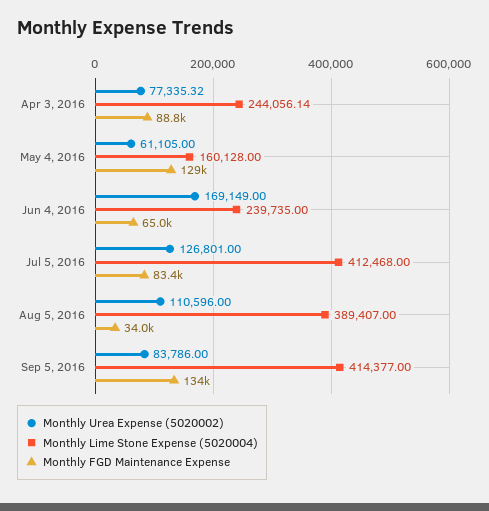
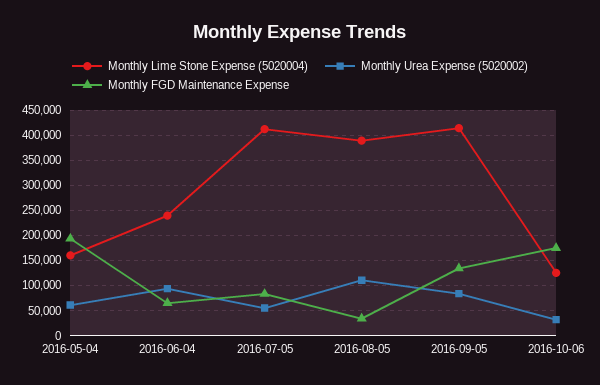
Monthly Urea Expense (5020002), Apr 3, 2016: 77335.32 -> none
Monthly Lime Stone Expense (5020004), Apr 3, 2016: 244056.14 -> none
Monthly FGD Maintenance Expense, Apr 3, 2016: 88800 -> none
Monthly FGD Maintenance Expense, May 4, 2016: 129000 -> 200000
Monthly Urea Expense (5020002), Jun 4, 2016: 169149 -> 100000
Monthly Urea Expense (5020002), Jul 5, 2016: 126801 -> 50000
Monthly Lime Stone Expense (5020004), 2016-10-06: none -> 125000
Monthly Urea Expense (5020002), 2016-10-06: none -> 25000
Monthly FGD Maintenance Expense, 2016-10-06: none -> 175000

